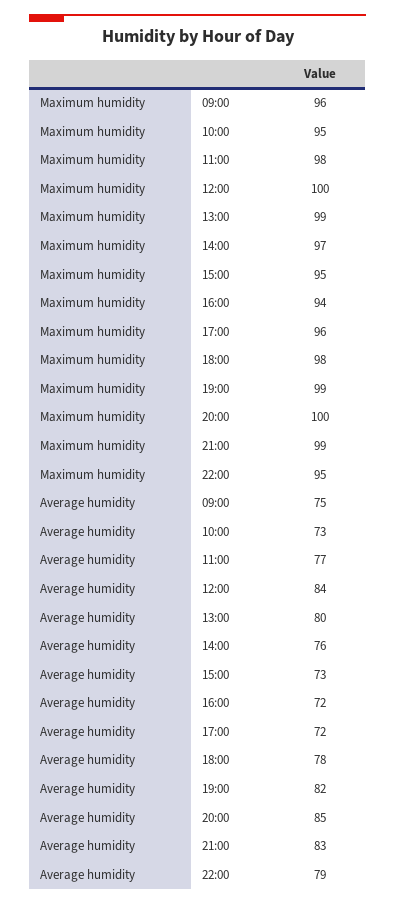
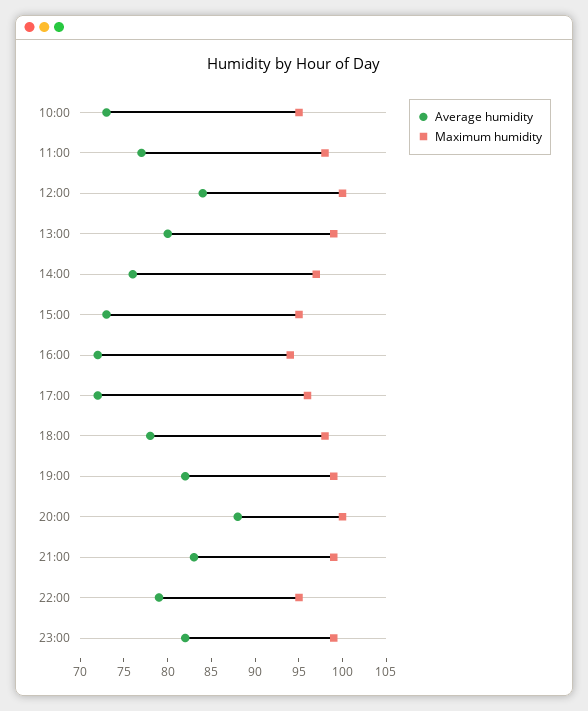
Maximum humidity, 09:00: 96 -> none
Average humidity, 09:00: 75 -> none
Average humidity, 20:00: 85 -> 88
Average humidity, 23:00: none -> 82
Maximum humidity, 23:00: none -> 99

